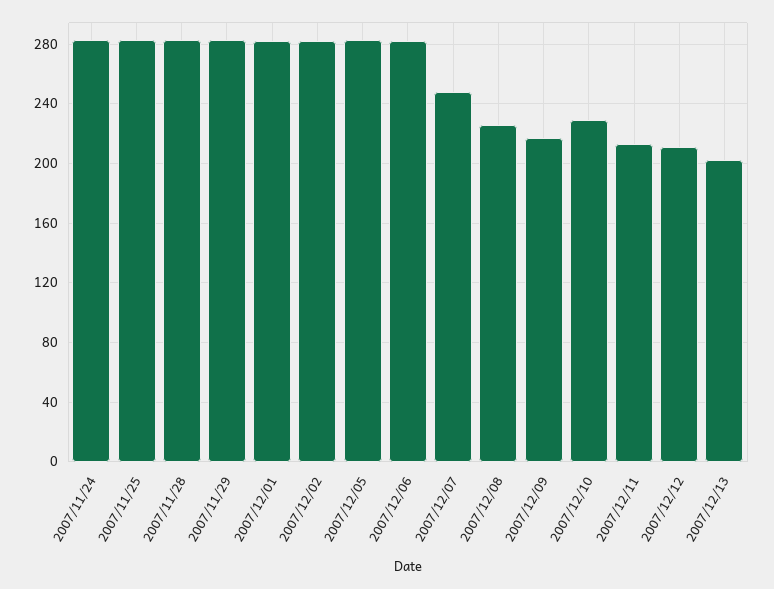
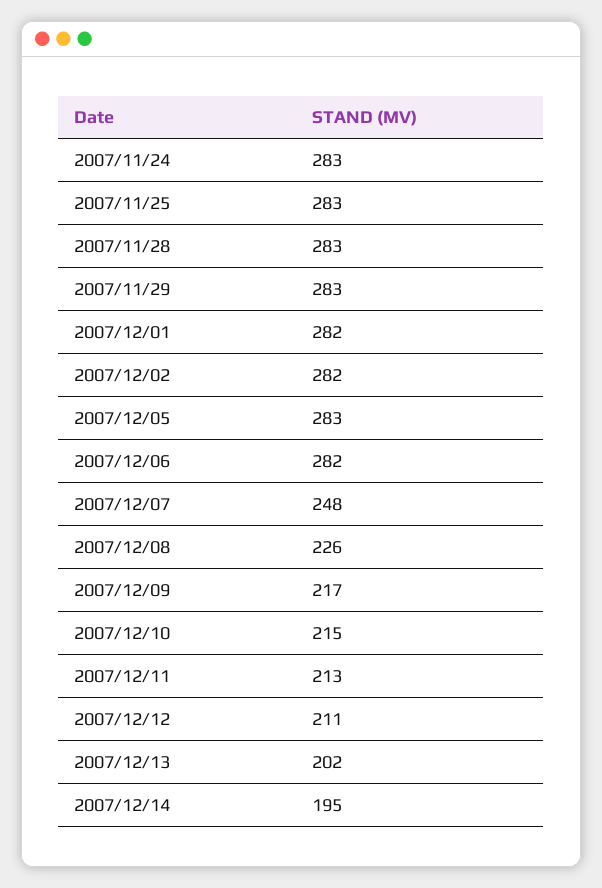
2007/12/10: 230 -> 215
2007/12/14: none -> 195

